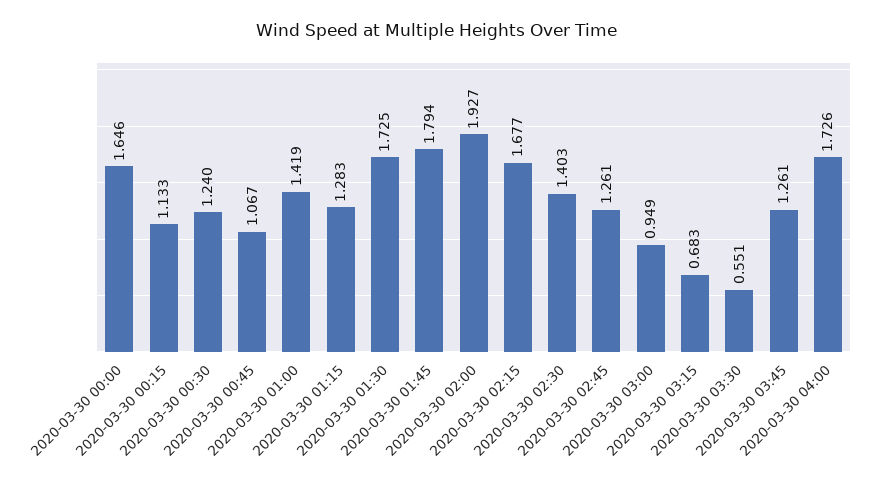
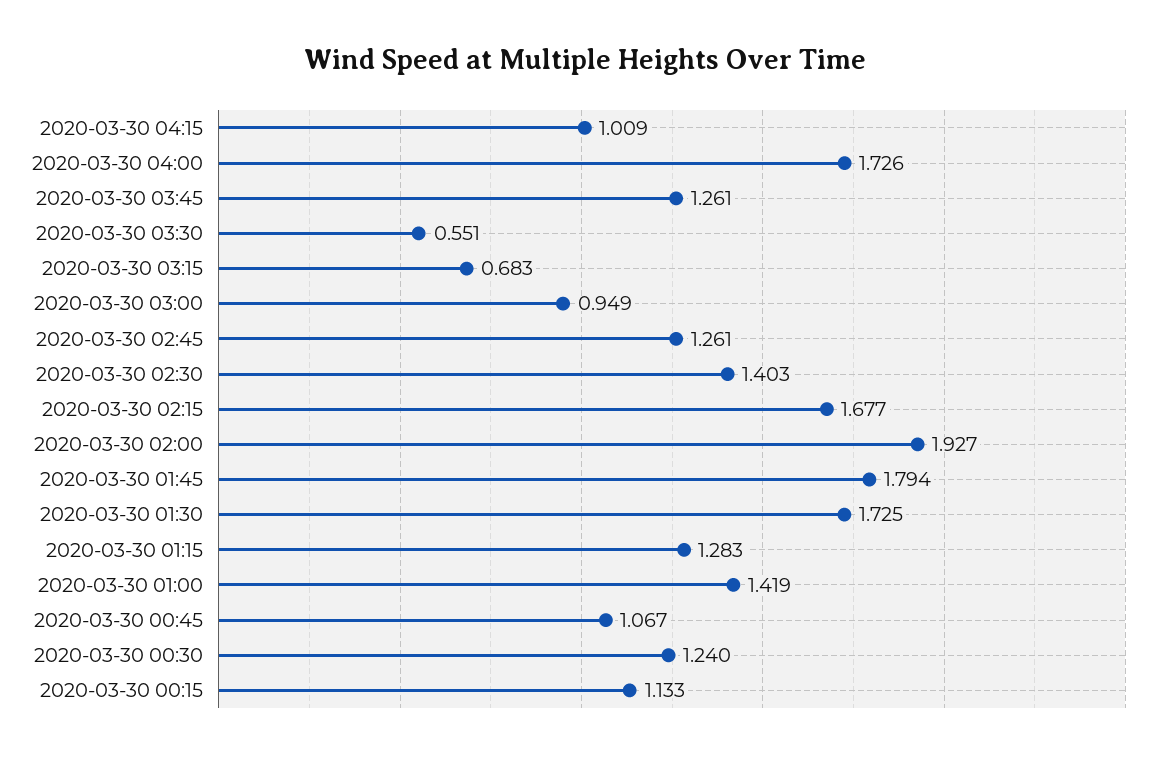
2020-03-30 00:00: 1.646 -> none
2020-03-30 04:15: none -> 1.009

